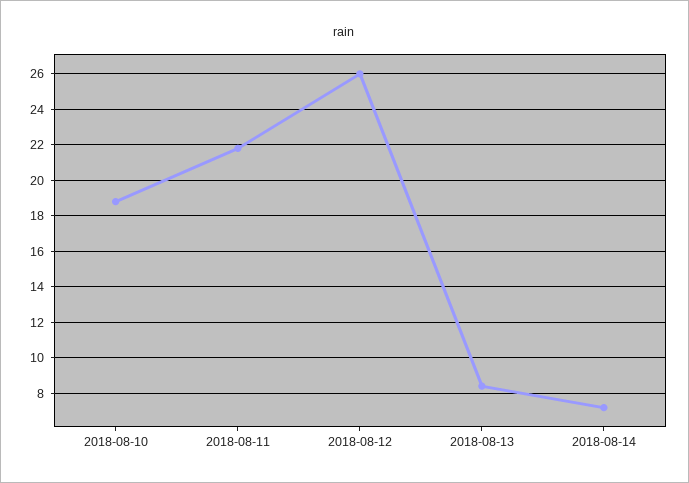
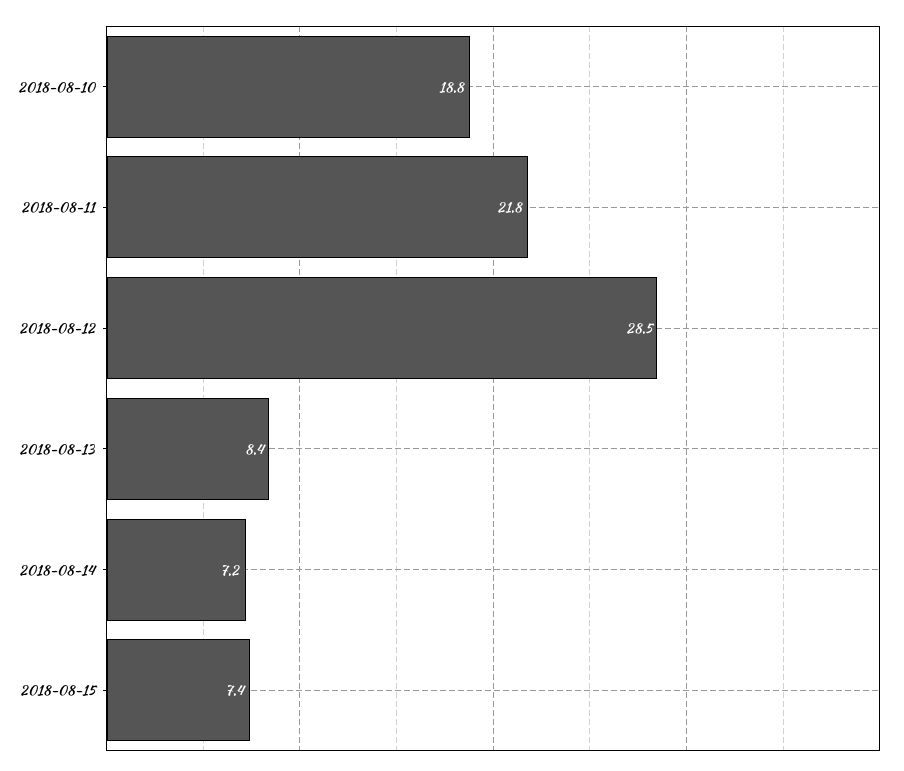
2018-08-12: 26 -> 28.5
2018-08-15: none -> 7.4

